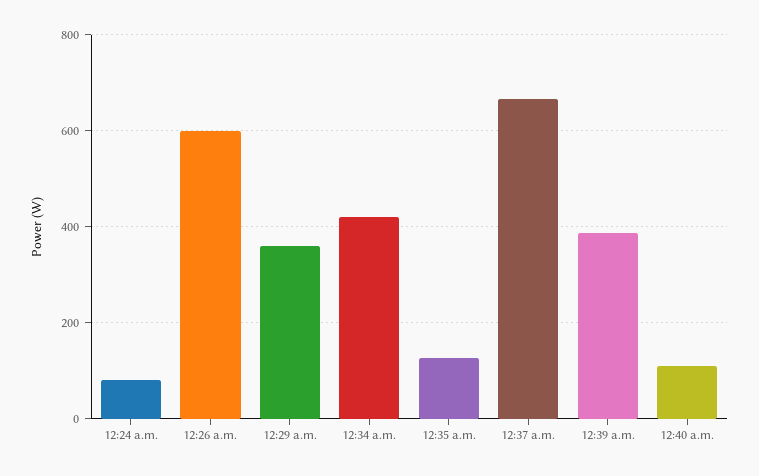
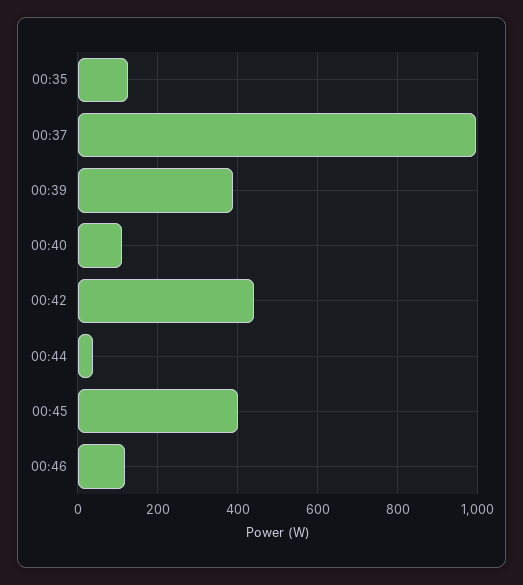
12:24 a.m.: 80 -> none
12:26 a.m.: 600 -> none
12:29 a.m.: 360 -> none
12:34 a.m.: 420 -> none
12:37 a.m.: 660 -> 1000
00:42: none -> 440
00:44: none -> 40
00:45: none -> 400
00:46: none -> 120

